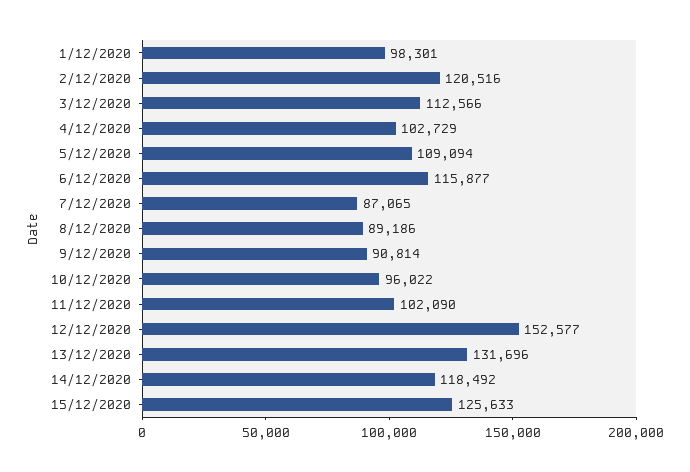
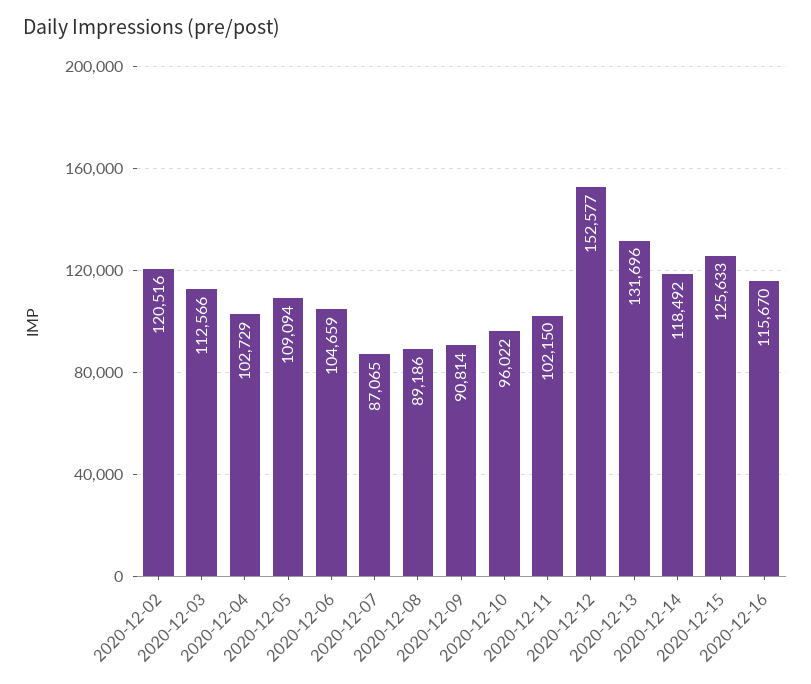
1/12/2020: 98301 -> none
6/12/2020: 115877 -> 104659
11/12/2020: 102090 -> 102150
2020-12-16: none -> 115670

